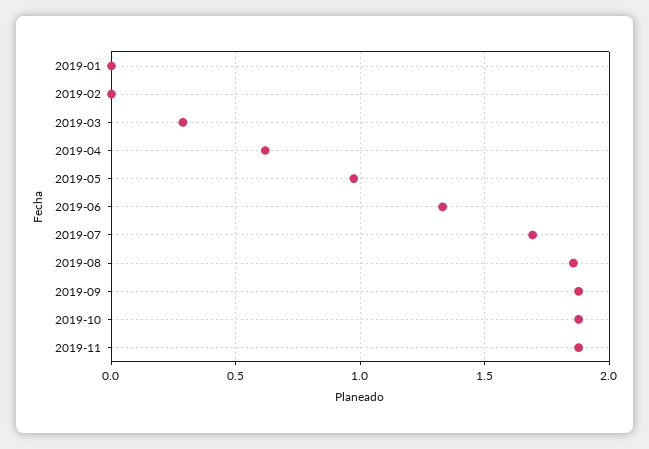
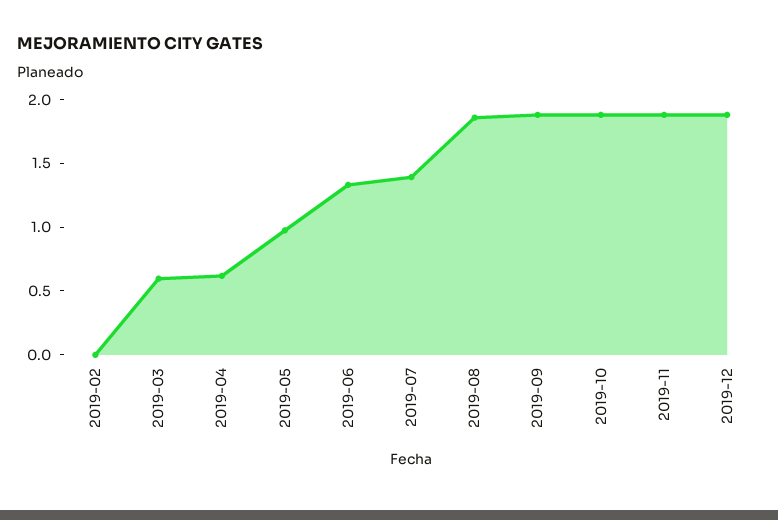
2019-01: 0 -> none
2019-03: 0.3 -> 0.6
2019-07: 1.7 -> 1.4
2019-12: none -> 1.9

